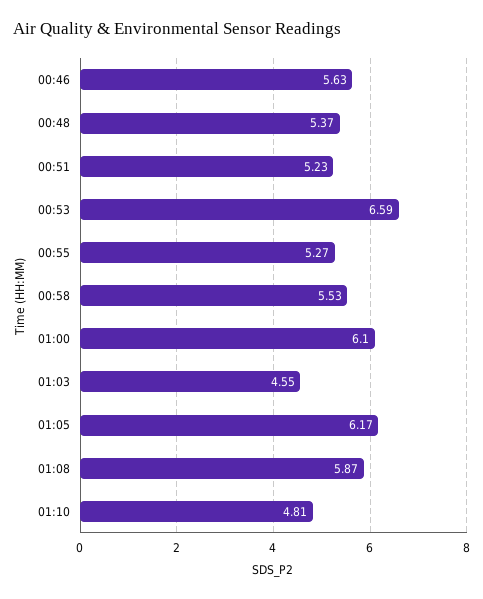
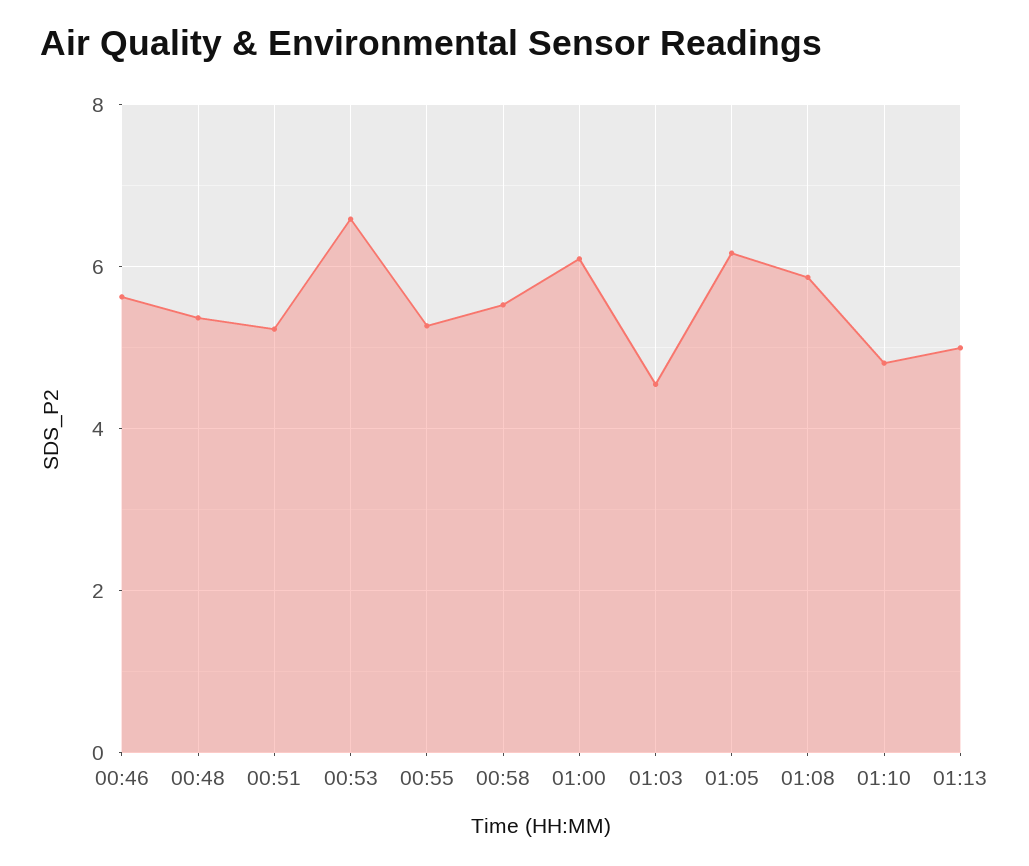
01:13: none -> 5

